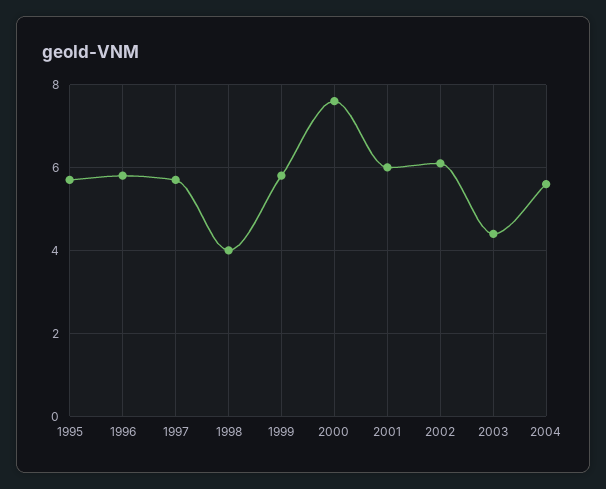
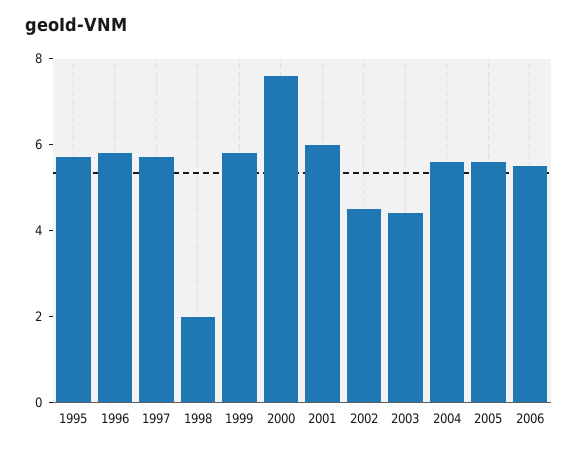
1998: 4 -> 2
2002: 6 -> 4.5
2005: none -> 5.5
2006: none -> 5.5

